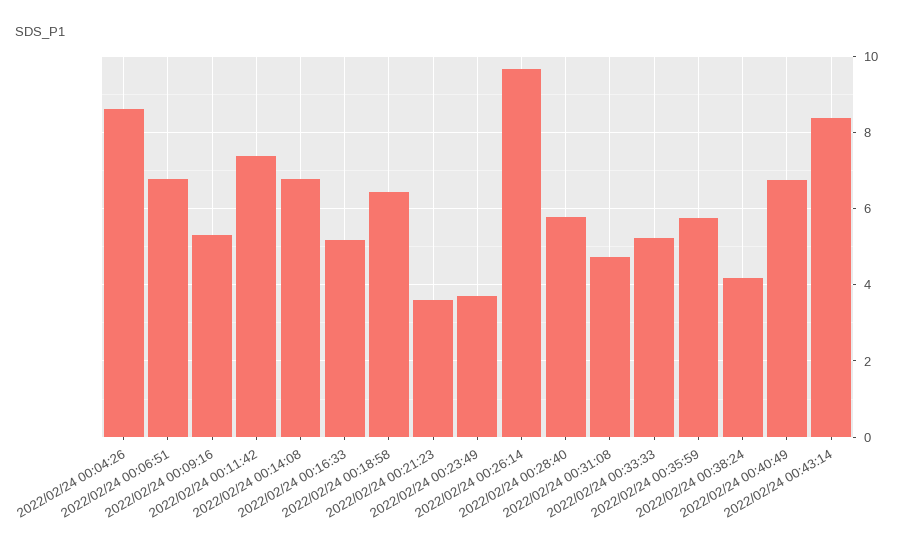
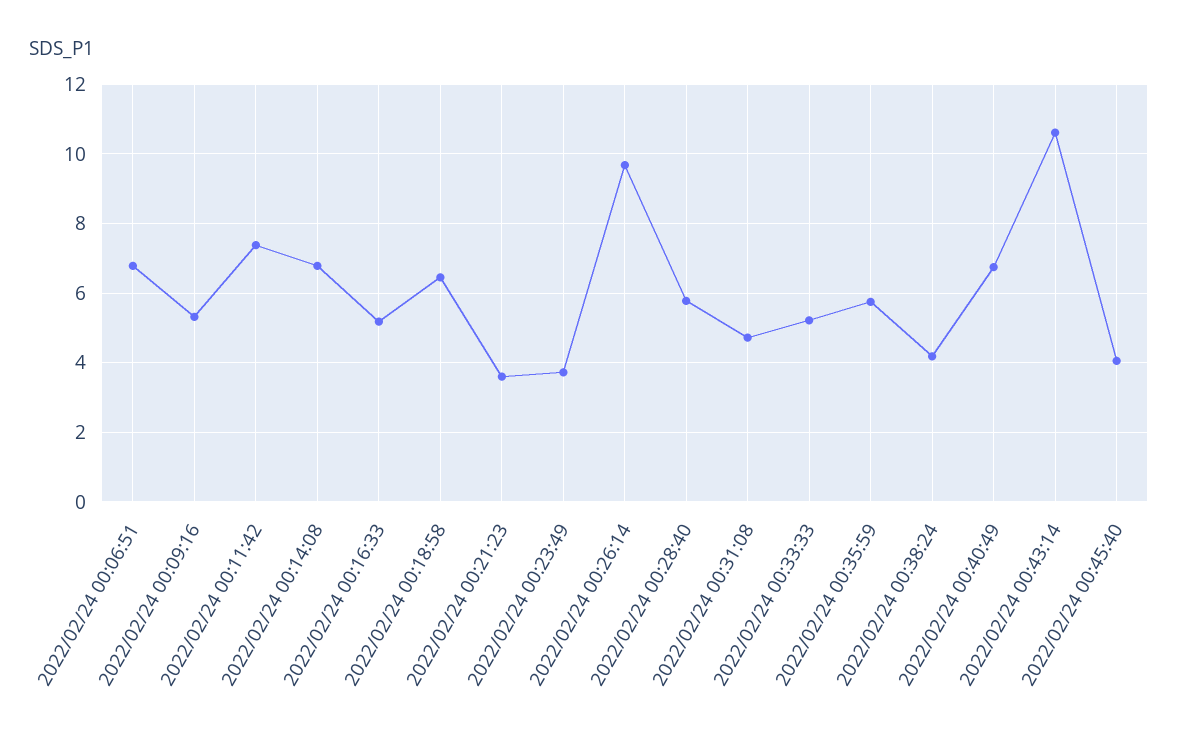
2022/02/24 00:04:26: 8.6 -> none
2022/02/24 00:43:14: 8.4 -> 10.6
2022/02/24 00:45:40: none -> 4

